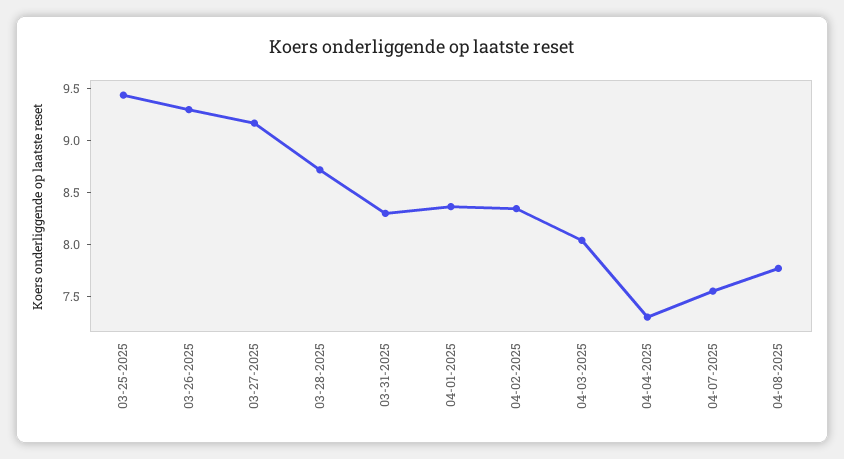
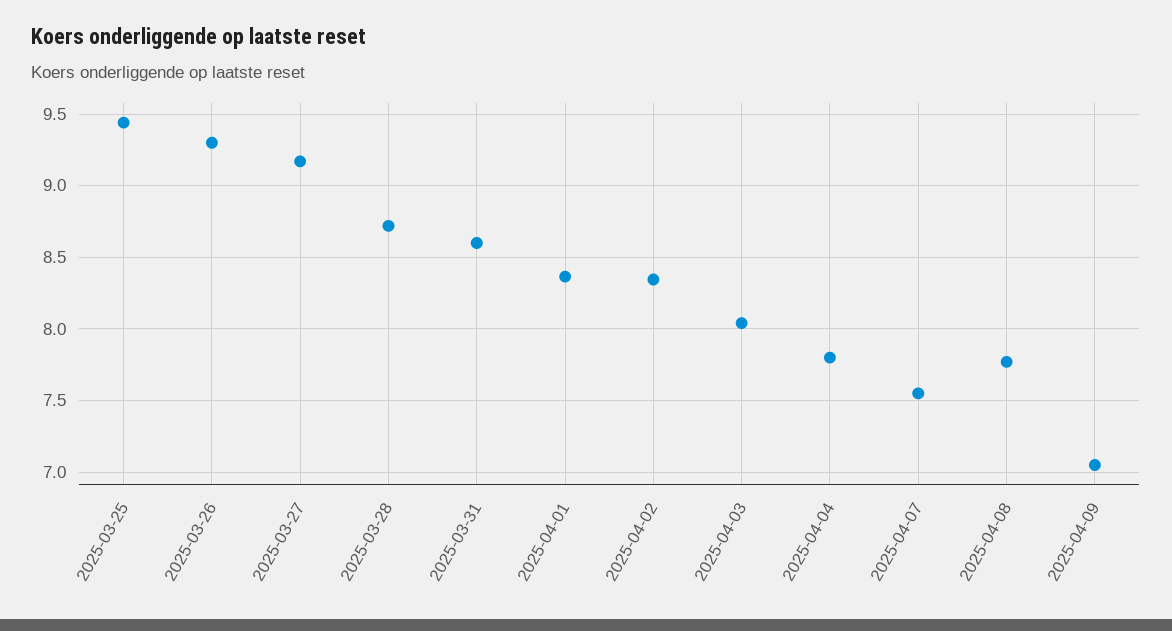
03-31-2025: 8.3 -> 8.6
04-04-2025: 7.3 -> 7.8
2025-04-09: none -> 7.05

